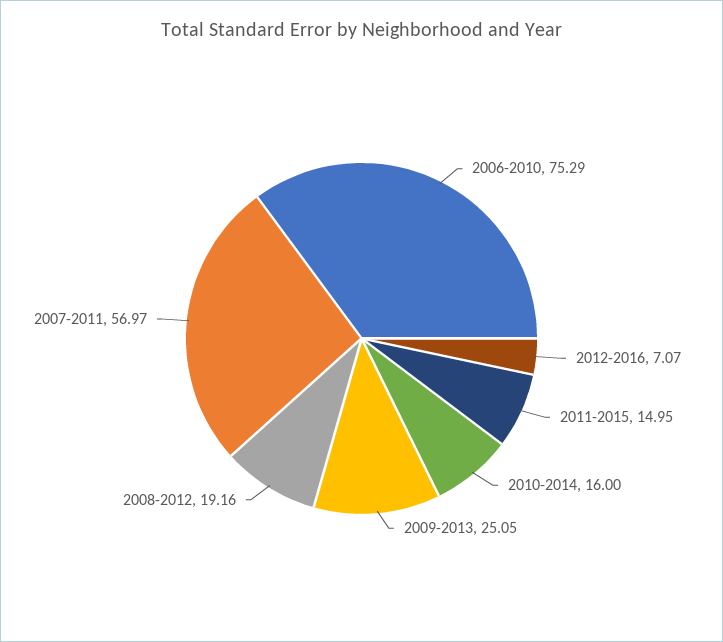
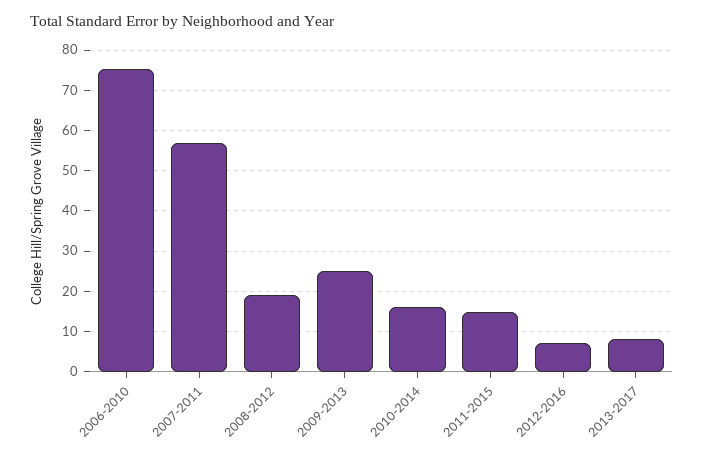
2013-2017: none -> 8

